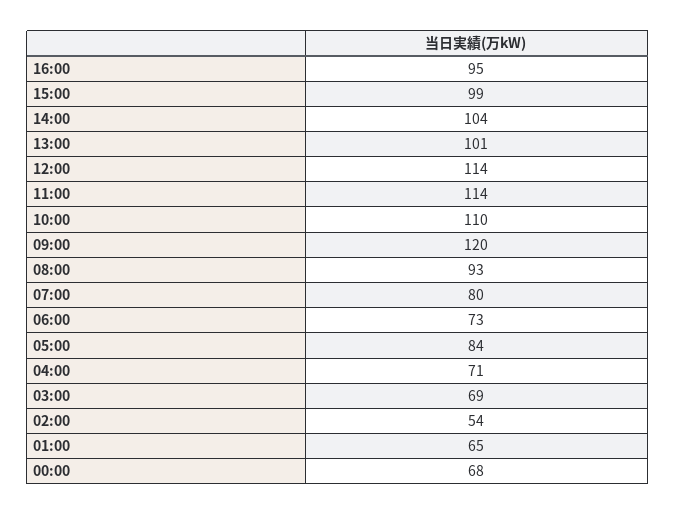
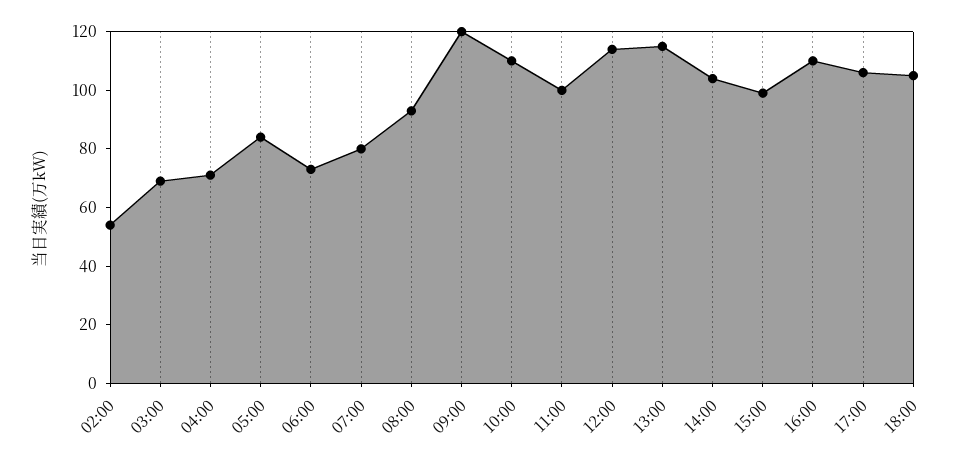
16:00: 95 -> 110
13:00: 101 -> 115
11:00: 114 -> 100
01:00: 65 -> none
00:00: 68 -> none
17:00: none -> 105
18:00: none -> 105

